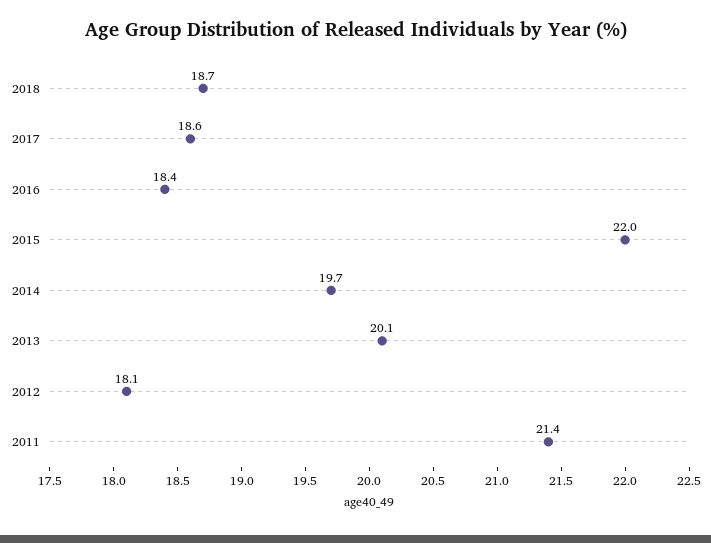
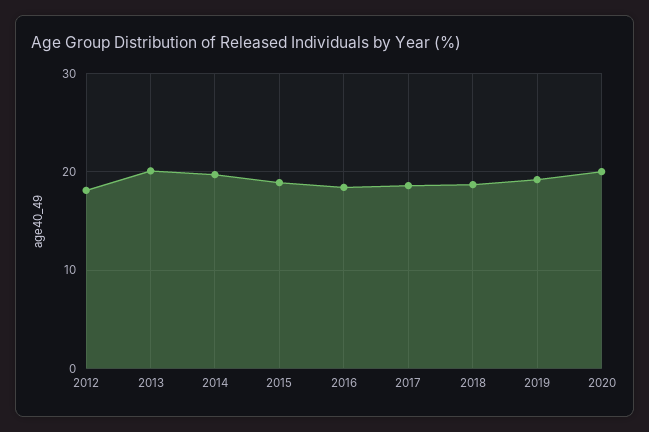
2015: 22 -> 19
2011: 21.4 -> none
2019: none -> 19
2020: none -> 20

